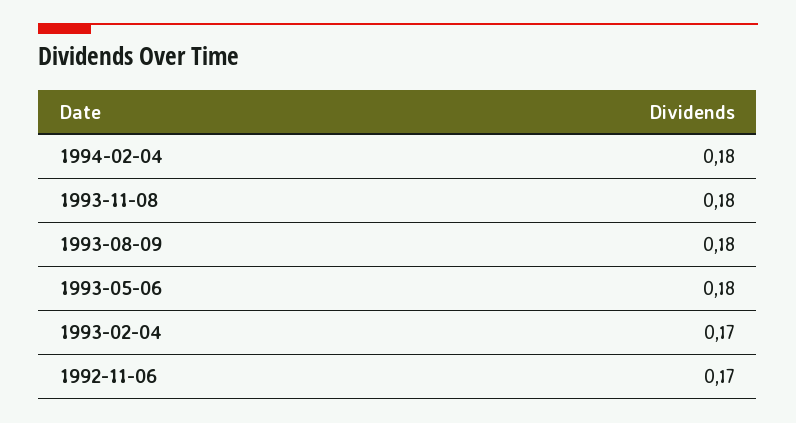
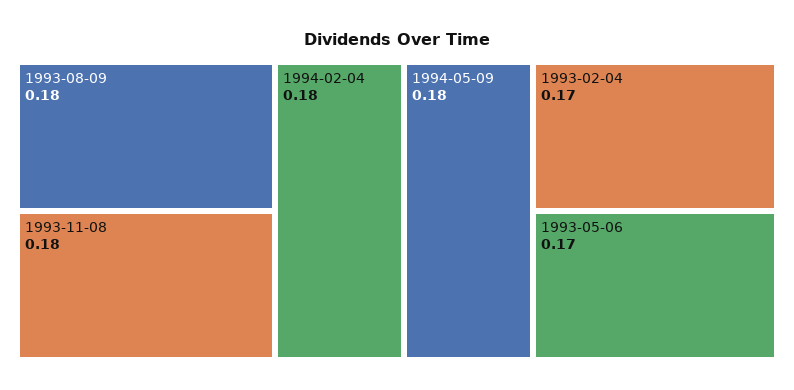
1993-05-06: 0.18 -> 0.17
1992-11-06: 0.17 -> none
1994-05-09: none -> 0.18

